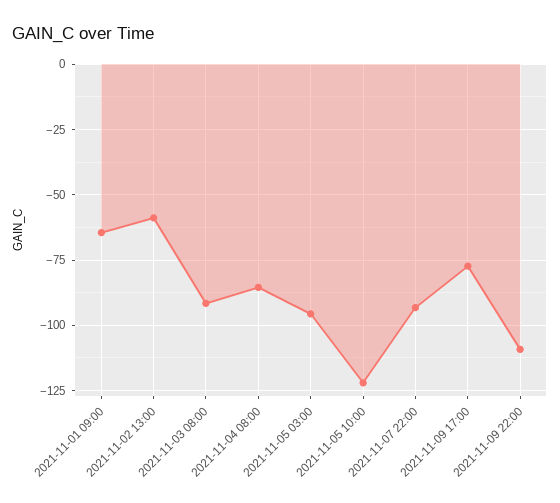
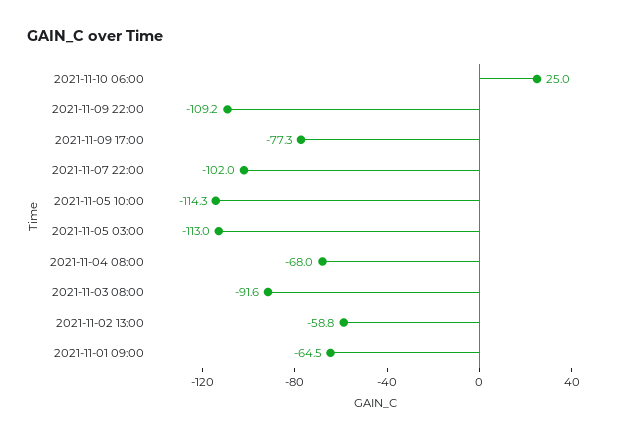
2021-11-04 08:00: -85 -> -68
2021-11-05 03:00: -95 -> -113
2021-11-05 10:00: -122.5 -> -114.3
2021-11-07 22:00: -92.5 -> -102
2021-11-10 06:00: none -> 25

